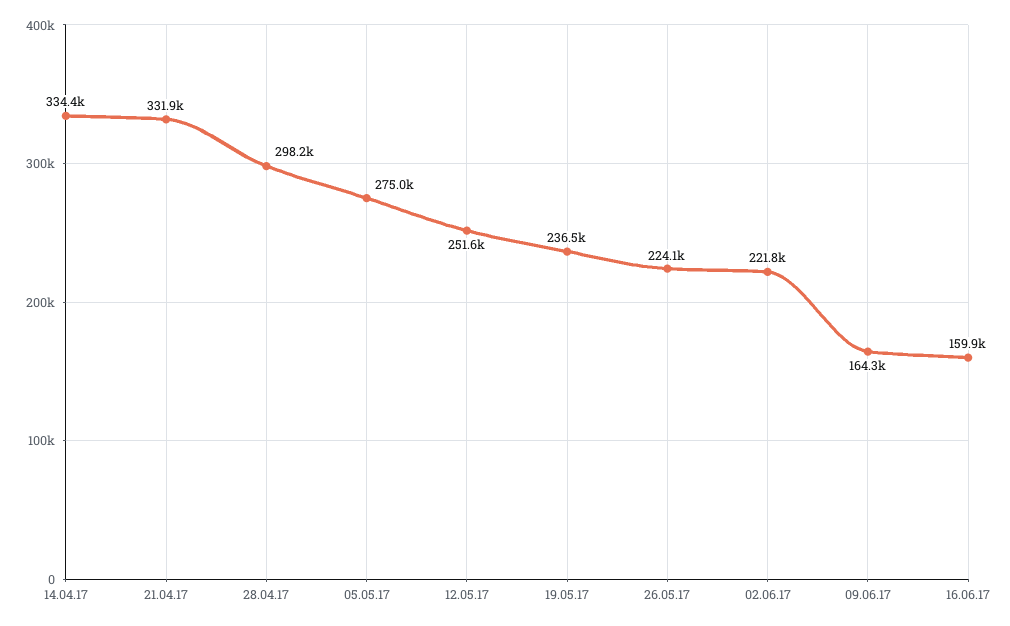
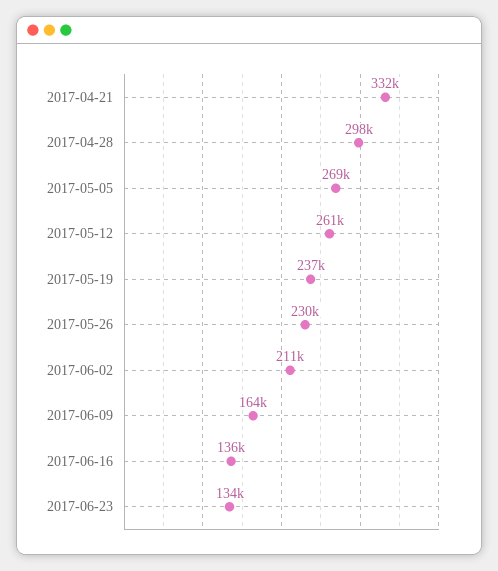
14.04.17: 334400 -> none
05.05.17: 275000 -> 269000
12.05.17: 251600 -> 261000
26.05.17: 224100 -> 230000
02.06.17: 221800 -> 211000
16.06.17: 159900 -> 136000
2017-06-23: none -> 134000

